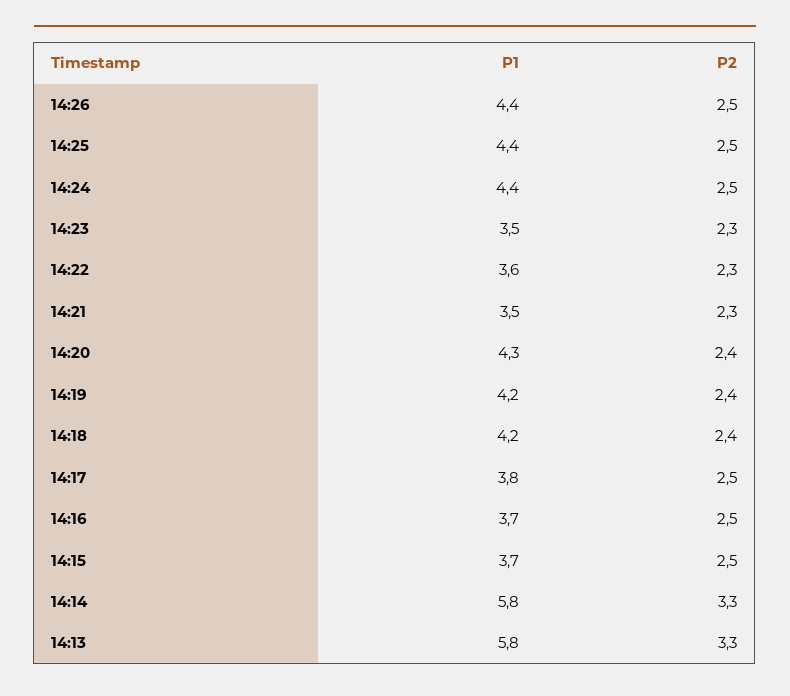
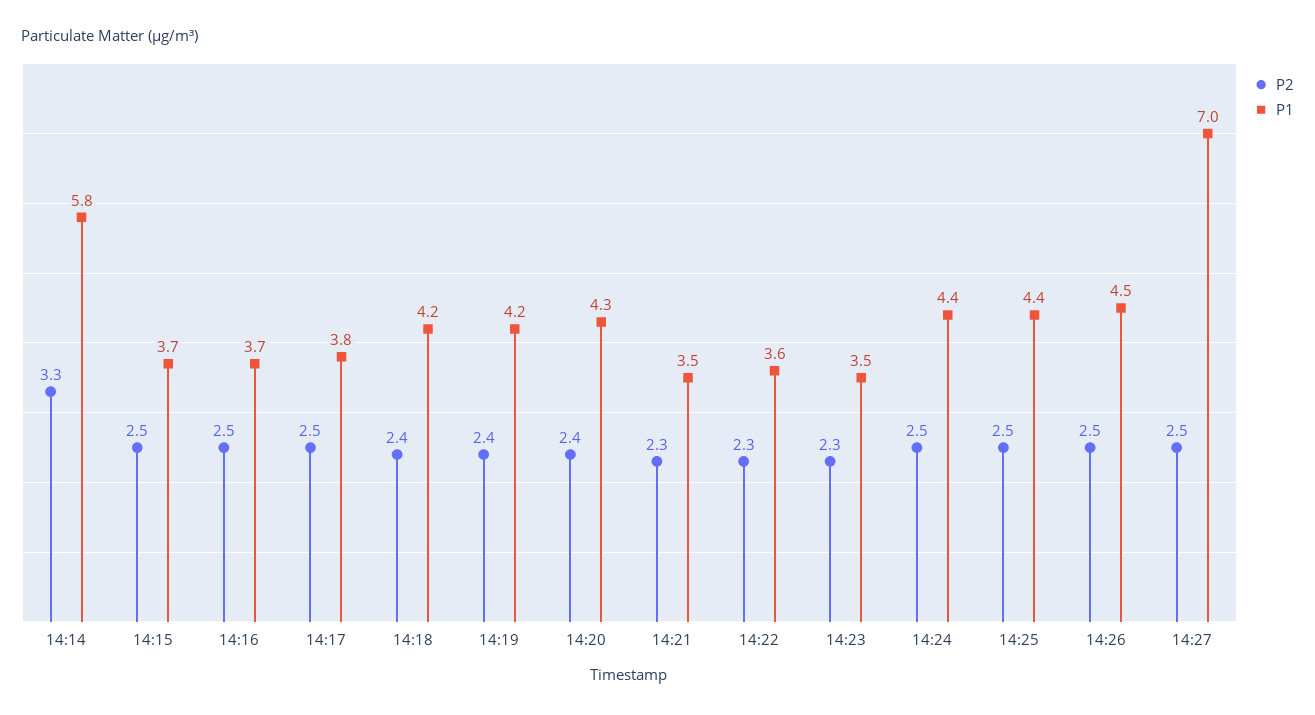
P1, 14:26: 4.4 -> 4.5
P1, 14:13: 5.8 -> none
P2, 14:13: 3.3 -> none
P2, 14:27: none -> 2.5
P1, 14:27: none -> 7

